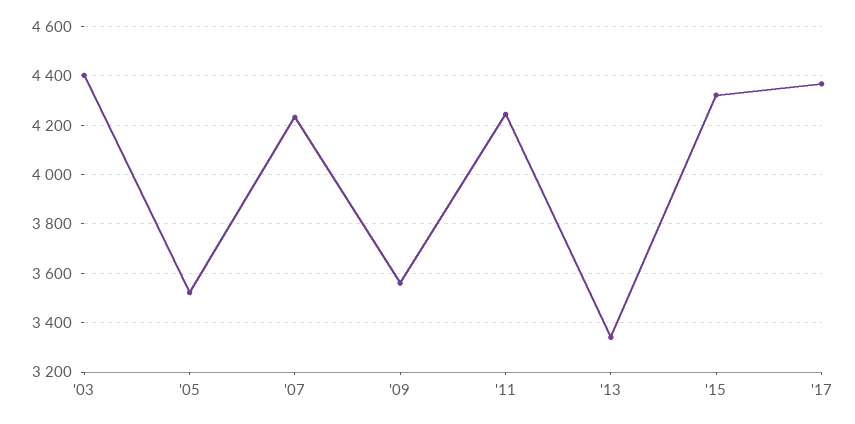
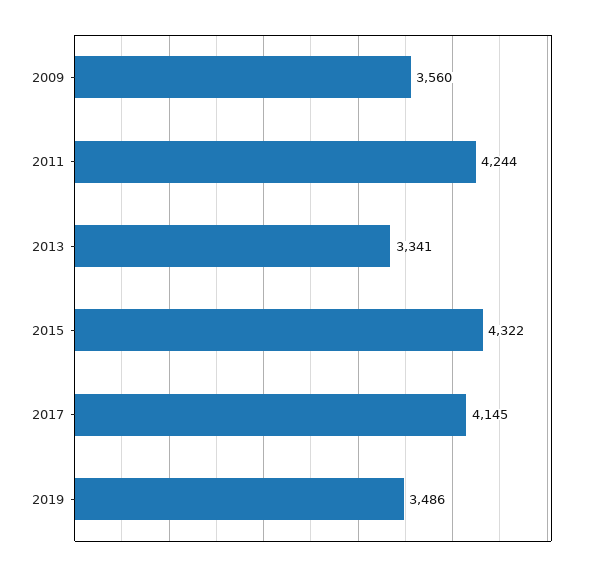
'03: 4400 -> none
'05: 3525 -> none
'07: 4225 -> none
'17: 4375 -> 4145
2019: none -> 3486

